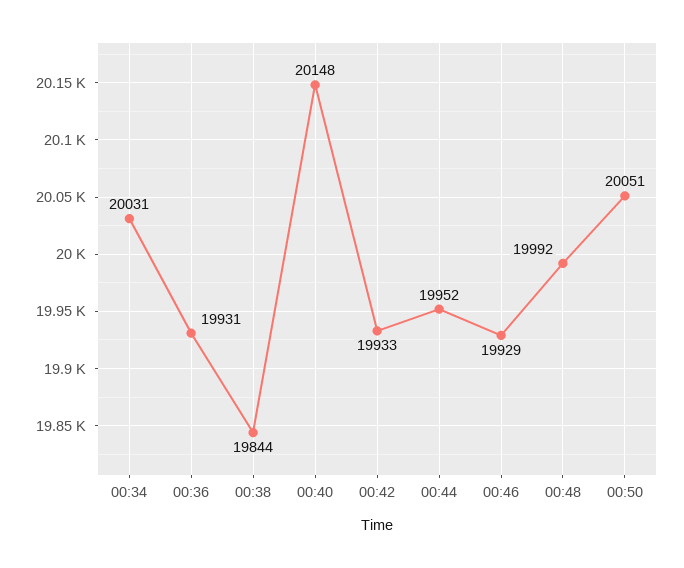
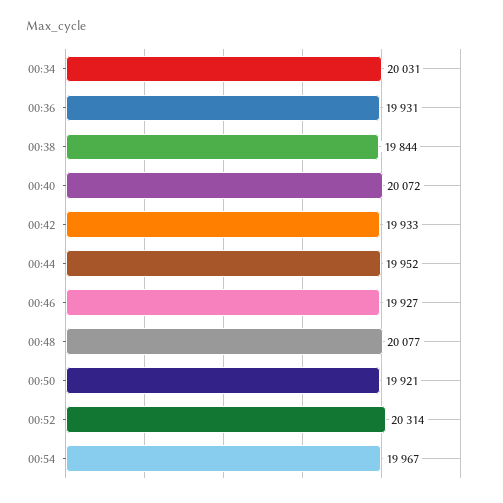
00:40: 20148 -> 20072
00:46: 19929 -> 19927
00:48: 19992 -> 20077
00:50: 20051 -> 19921
00:52: none -> 20314
00:54: none -> 19967

